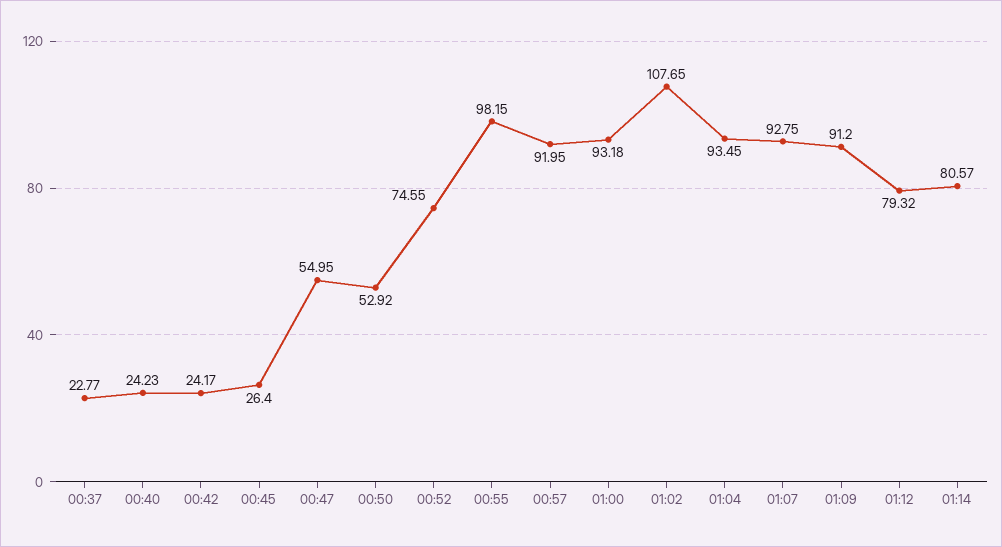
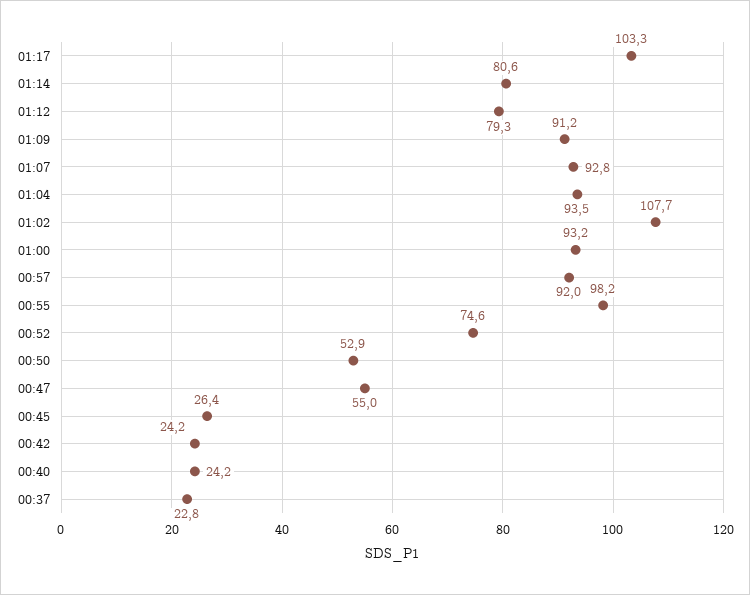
01:17: none -> 103.3

